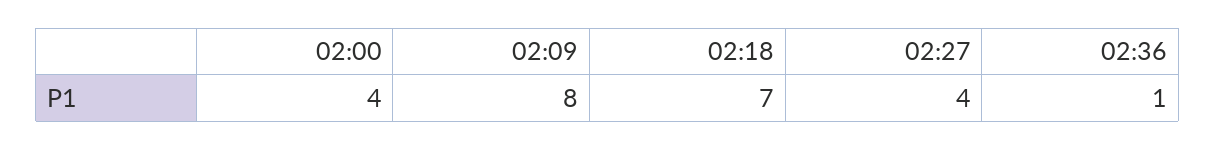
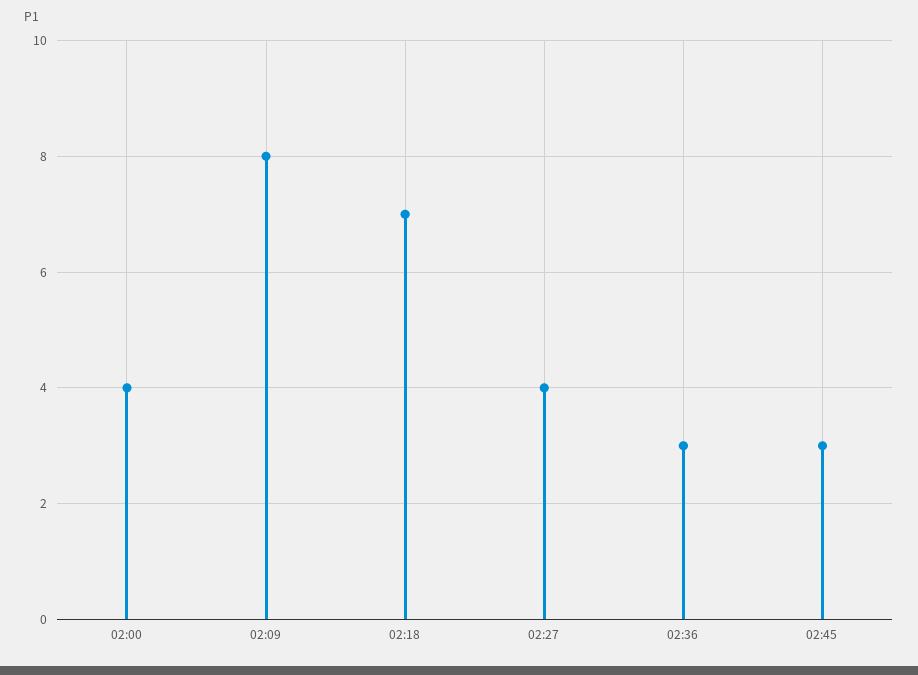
02:36: 1 -> 3
02:45: none -> 3

